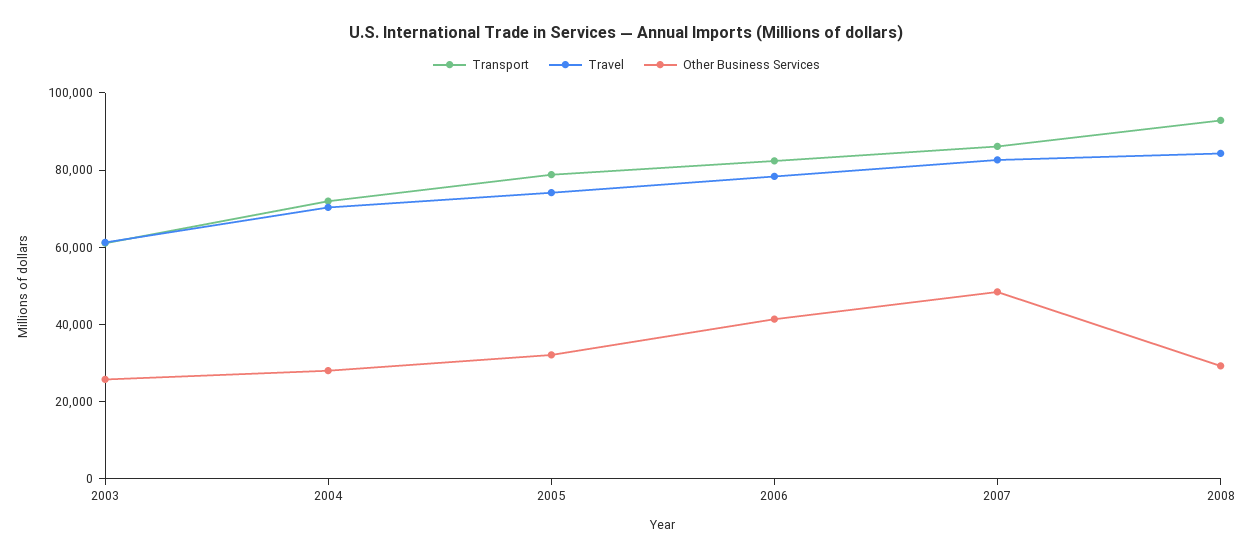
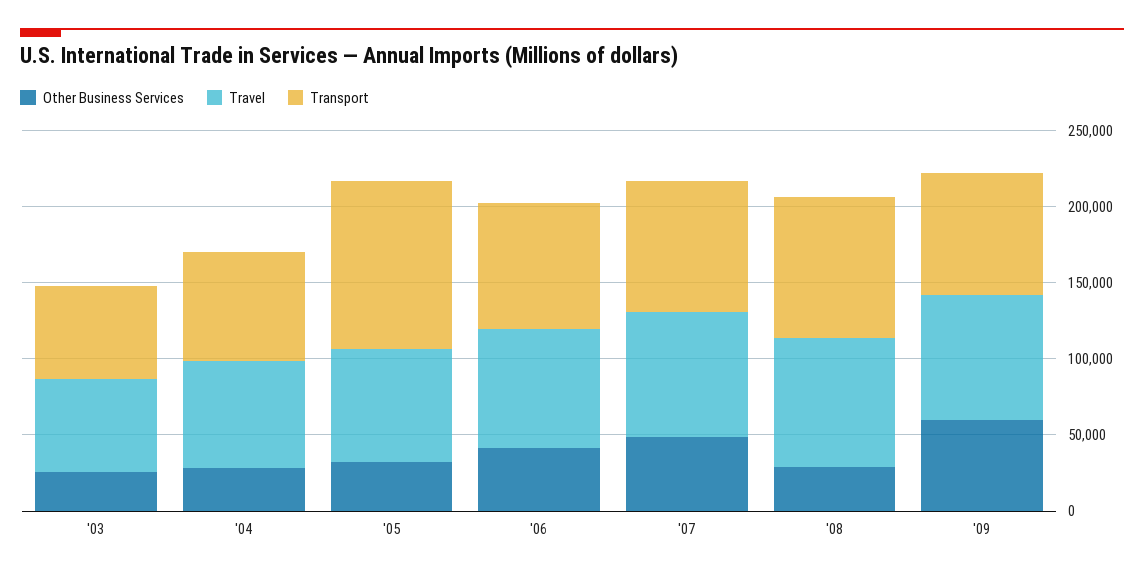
Transport, 2005: 80000 -> 110000
Other Business Services, '09: none -> 60000
Travel, '09: none -> 80000
Transport, '09: none -> 80000

